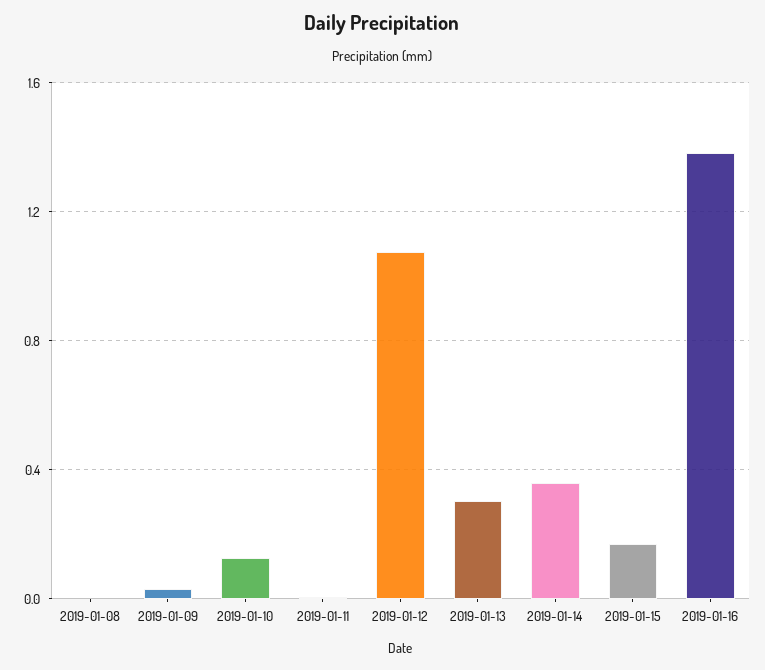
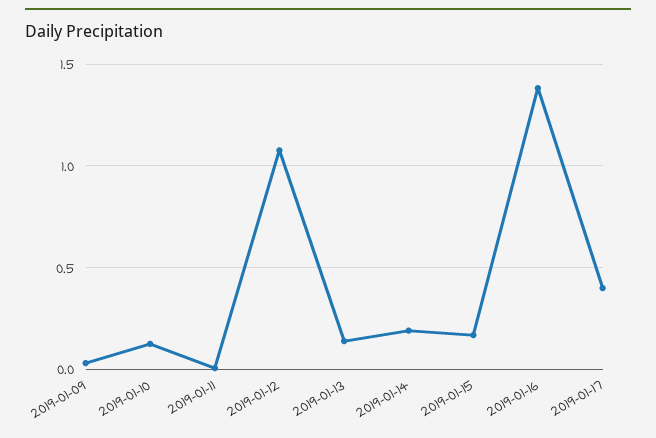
2019-01-08: 0 -> none
2019-01-13: 0.3 -> 0.15
2019-01-14: 0.35 -> 0.2
2019-01-17: none -> 0.4

